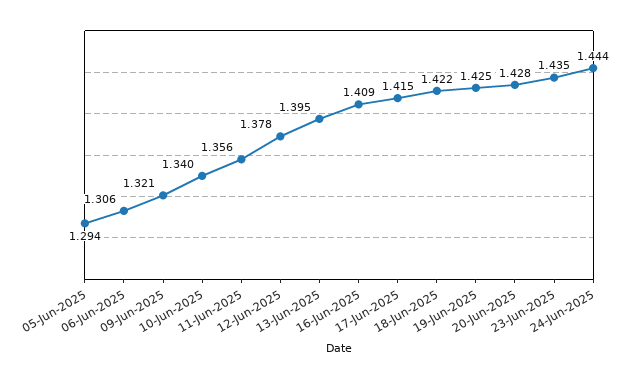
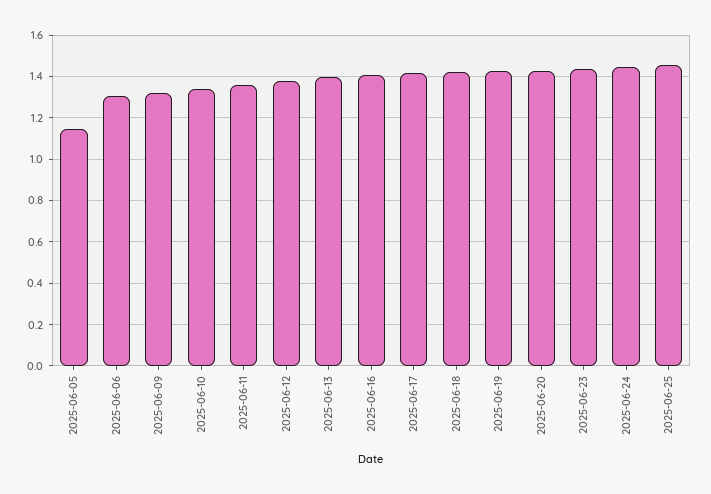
05-Jun-2025: 1.294 -> 1.15
2025-06-25: none -> 1.45

